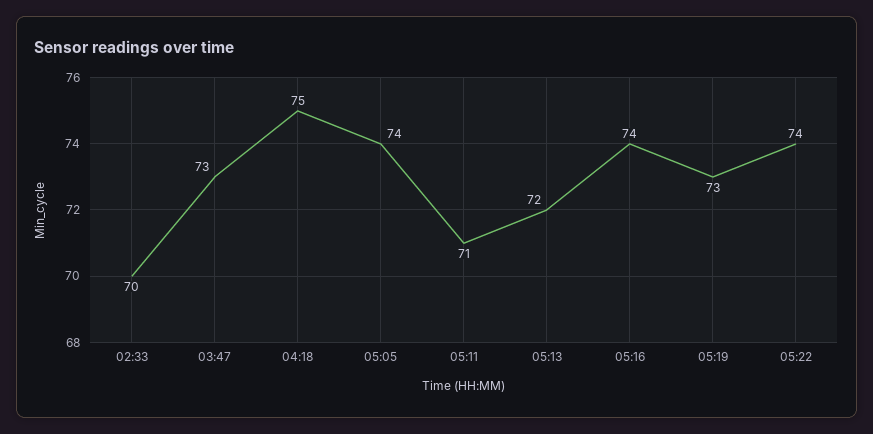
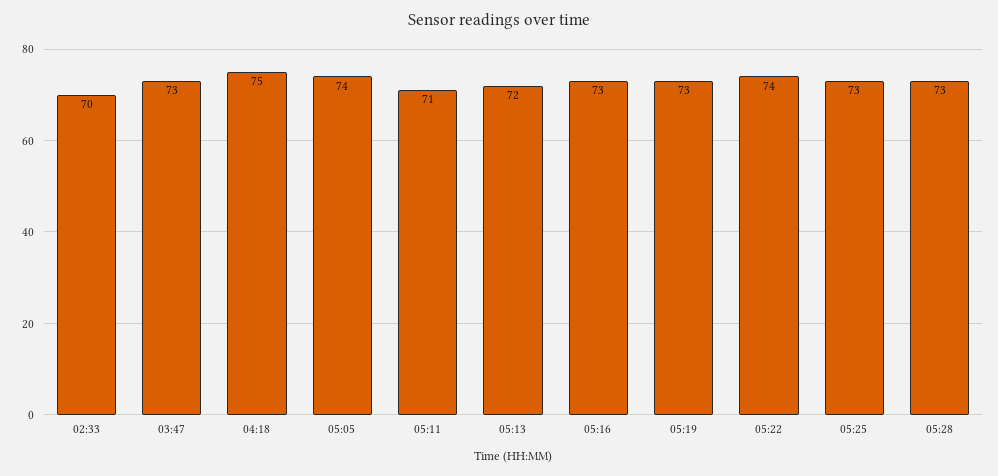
05:16: 74 -> 73
05:25: none -> 73
05:28: none -> 73

